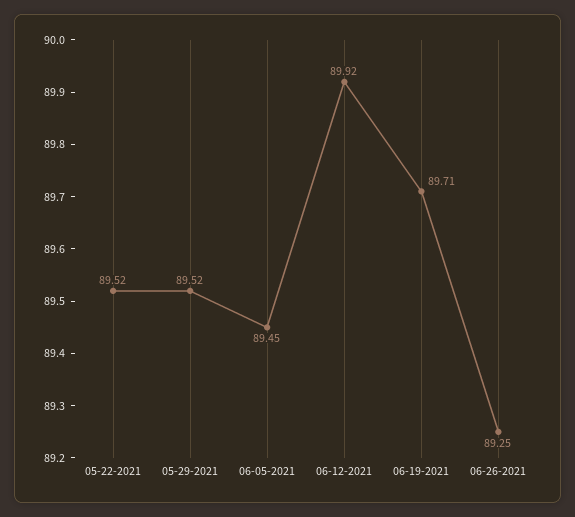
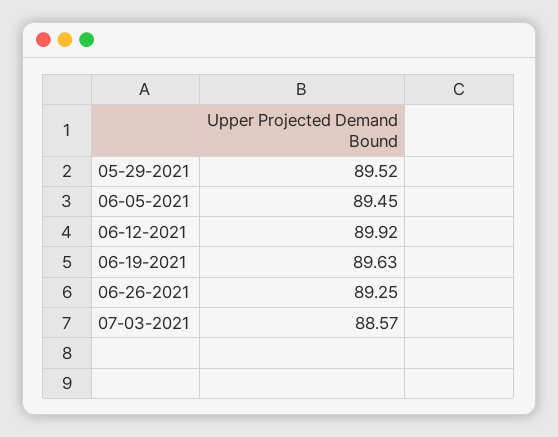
05-22-2021: 89.52 -> none
06-19-2021: 89.71 -> 89.63
07-03-2021: none -> 88.57

